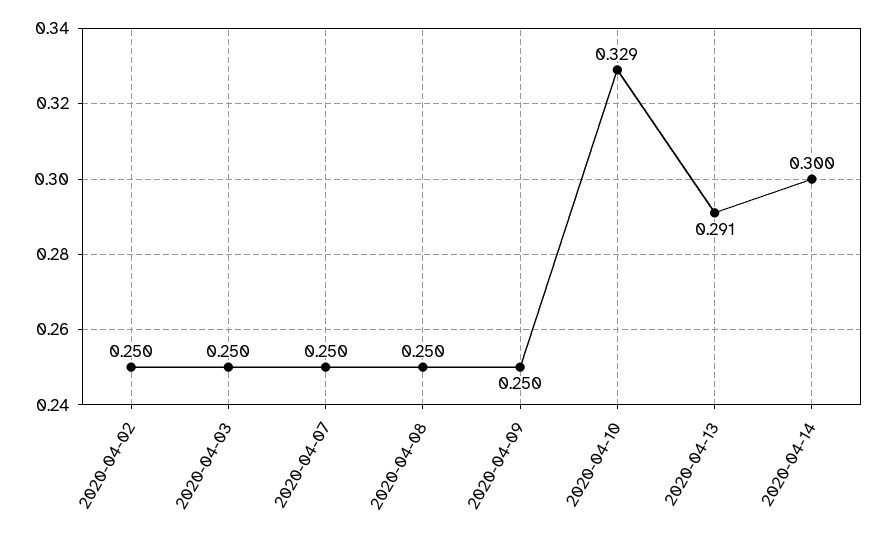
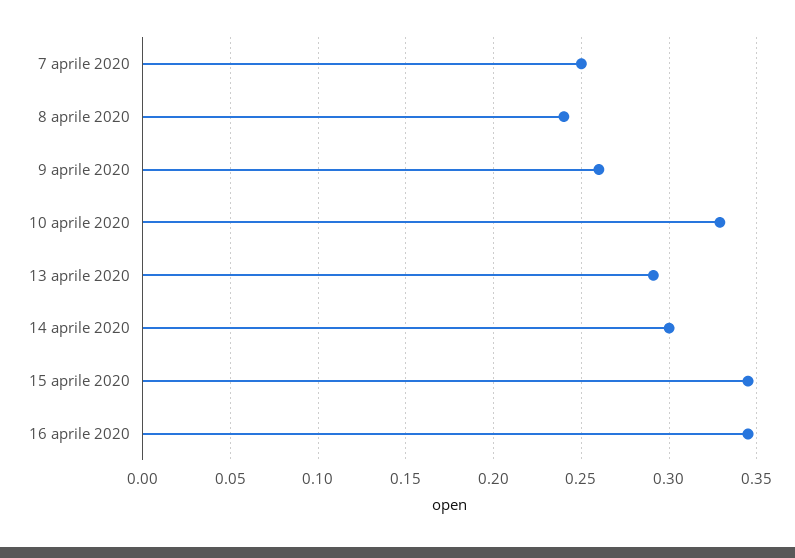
2020-04-02: 0.25 -> none
2020-04-03: 0.25 -> none
2020-04-08: 0.25 -> 0.24
2020-04-09: 0.25 -> 0.26
15 aprile 2020: none -> 0.345
16 aprile 2020: none -> 0.345

